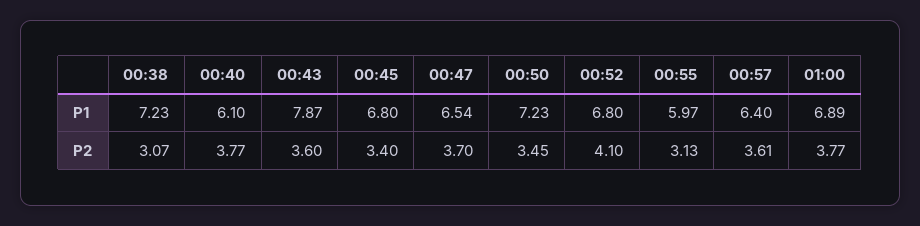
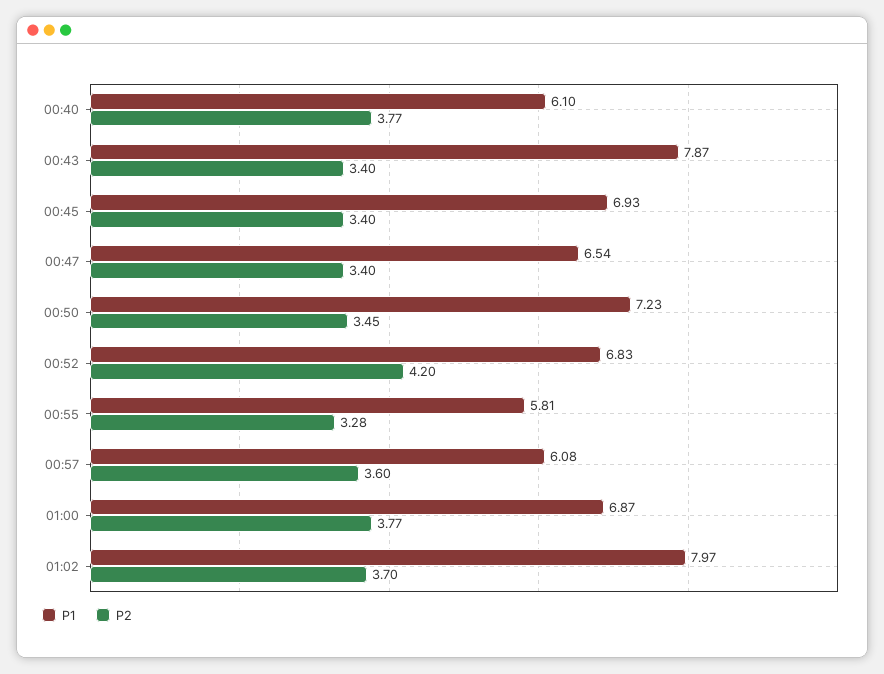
P1, 00:38: 7.23 -> none
P1, 00:45: 6.8 -> 6.93
P1, 00:52: 6.8 -> 6.83
P1, 00:55: 5.97 -> 5.81
P1, 00:57: 6.4 -> 6.08
P1, 01:00: 6.89 -> 6.87
P2, 00:38: 3.07 -> none
P2, 00:43: 3.6 -> 3.4
P2, 00:47: 3.7 -> 3.4
P2, 00:52: 4.1 -> 4.2
P2, 00:55: 3.13 -> 3.28
P2, 00:57: 3.61 -> 3.6
P1, 01:02: none -> 7.97
P2, 01:02: none -> 3.7

